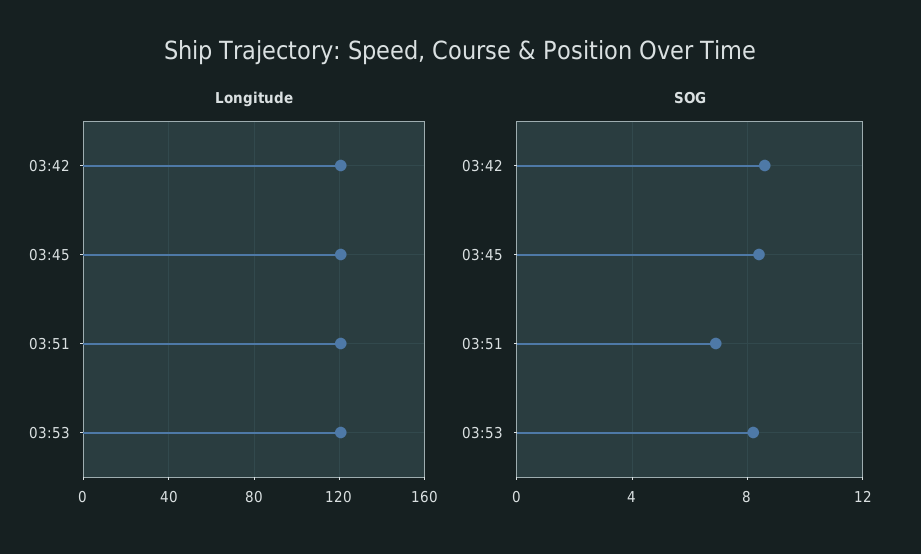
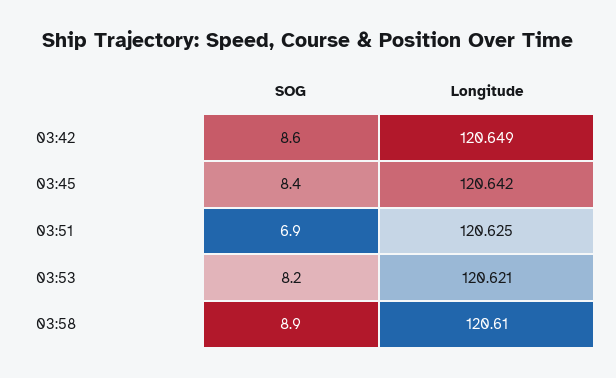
SOG, 03:58: none -> 8.9
Longitude, 03:58: none -> 120.61

